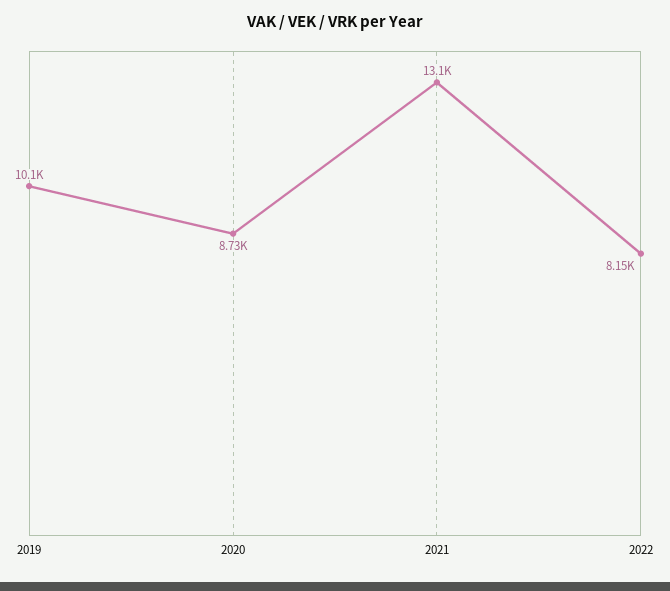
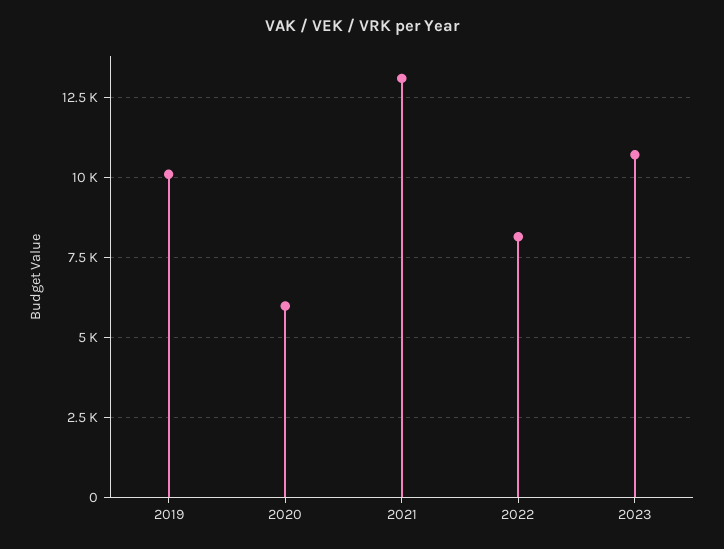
2020: 8730 -> 6000
2023: none -> 10750

